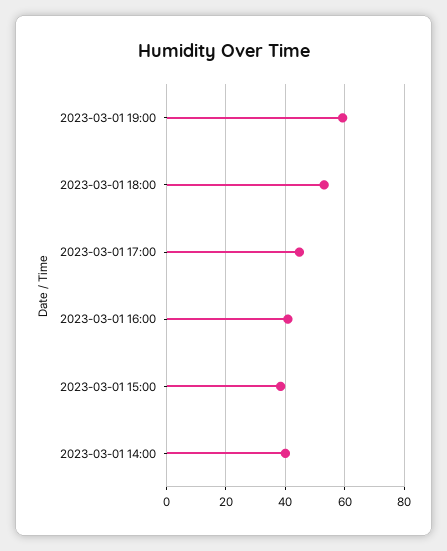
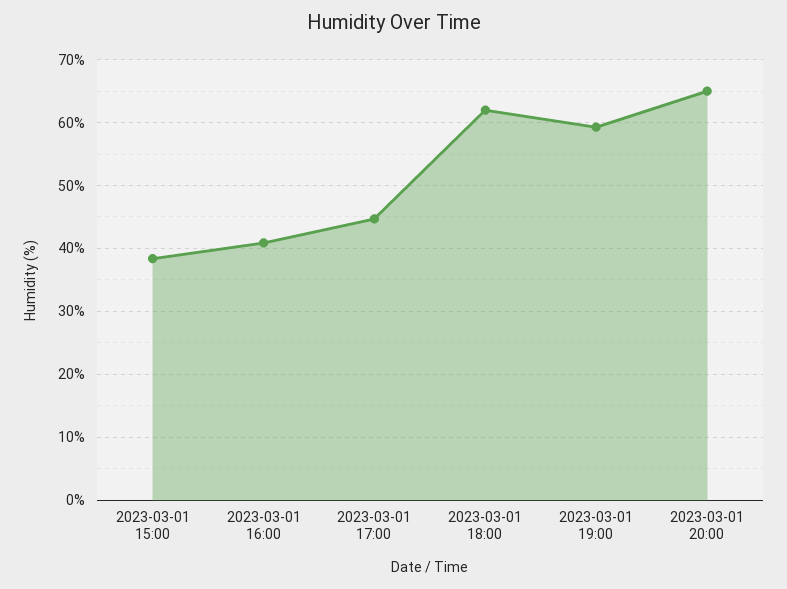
2023-03-01 18:00: 52.5 -> 62
2023-03-01 14:00: 40 -> none
2023-03-01 20:00: none -> 65

